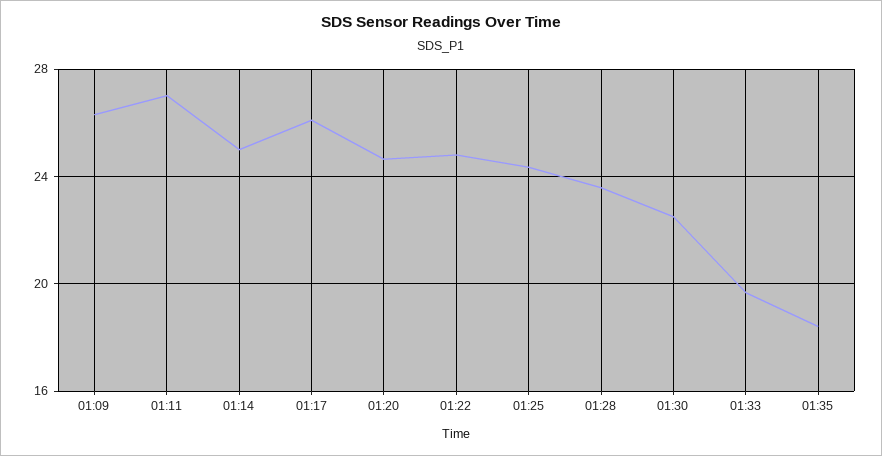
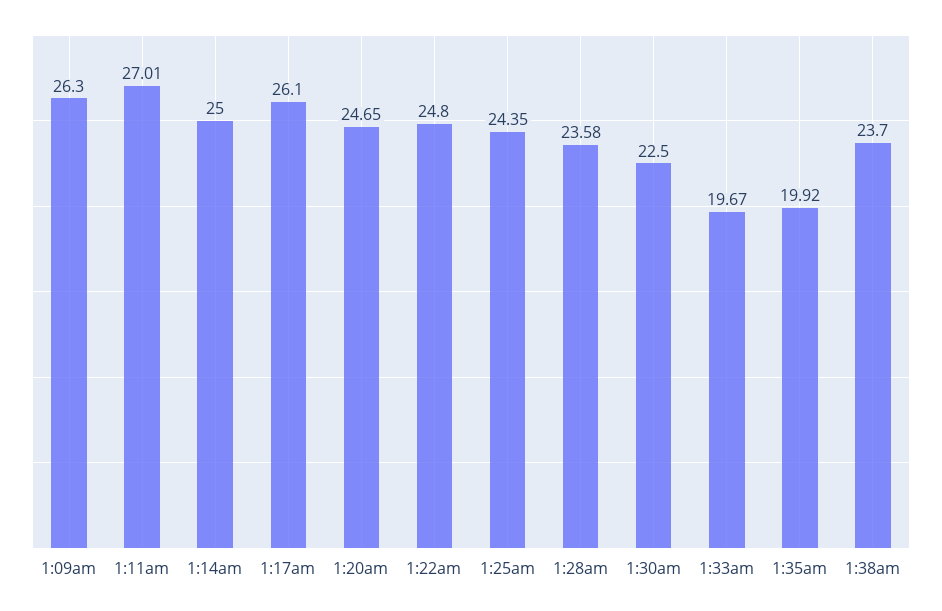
01:35: 18.5 -> 19.92
1:38am: none -> 23.7

